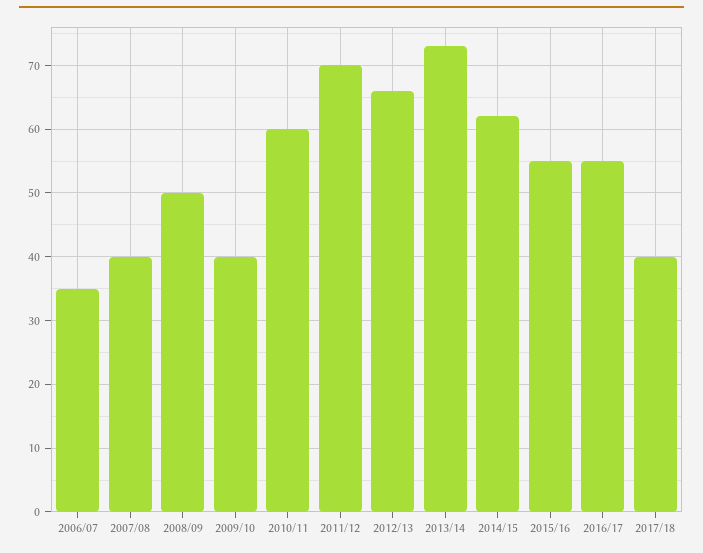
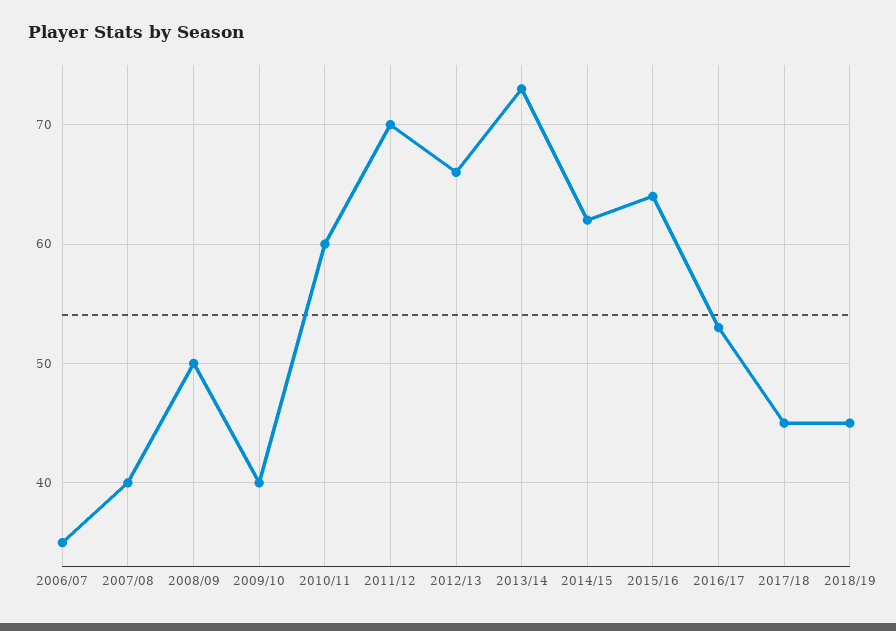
2015/16: 55 -> 64
2016/17: 55 -> 53
2017/18: 40 -> 45
2018/19: none -> 45

